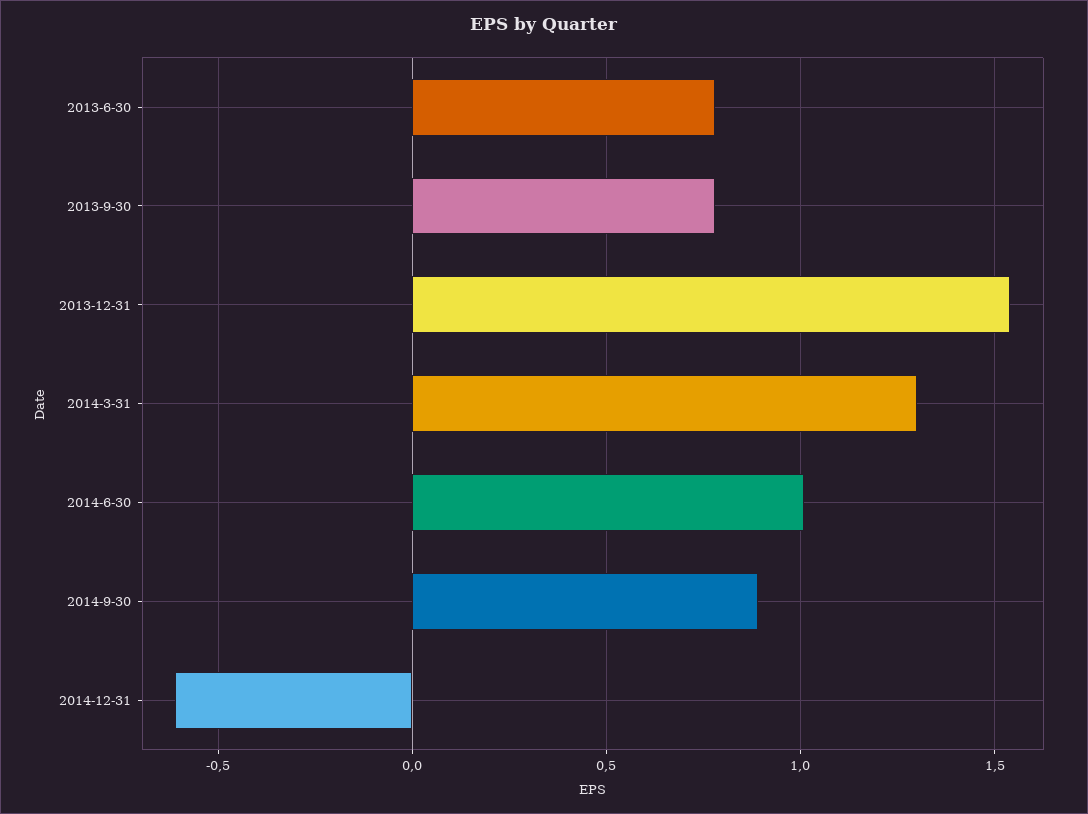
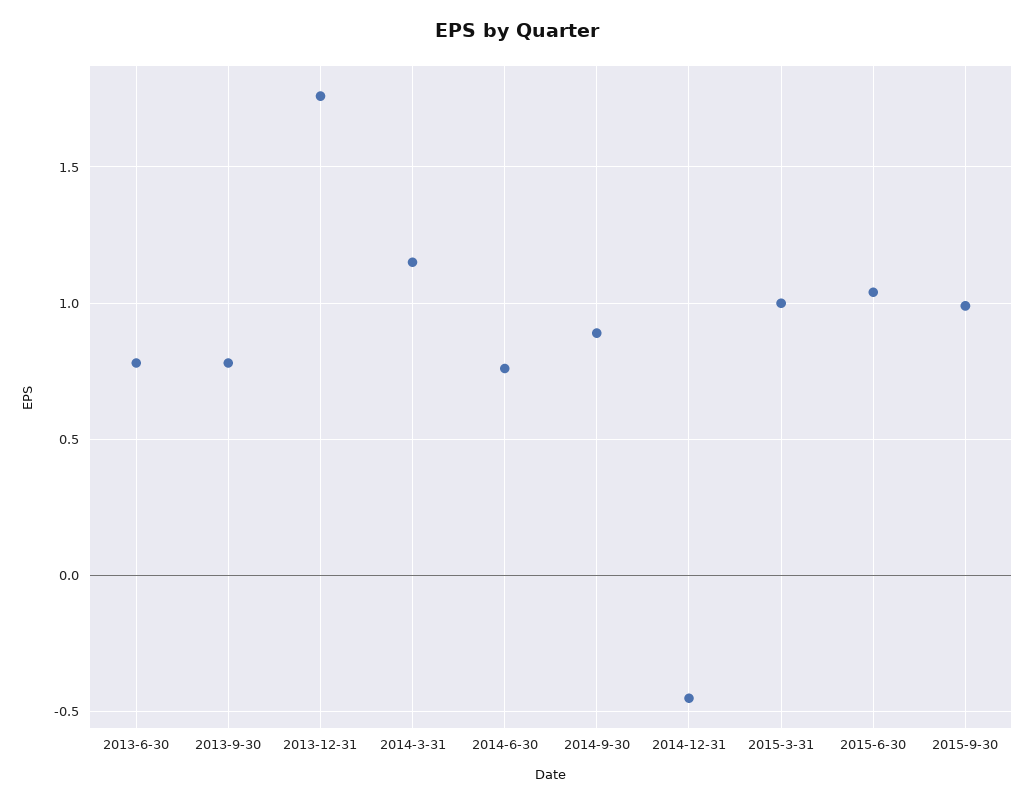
2013-12-31: 1.55 -> 1.75
2014-3-31: 1.3 -> 1.15
2014-6-30: 1 -> 0.75
2014-12-31: -0.6 -> -0.45
2015-3-31: none -> 1
2015-6-30: none -> 1.05
2015-9-30: none -> 1

